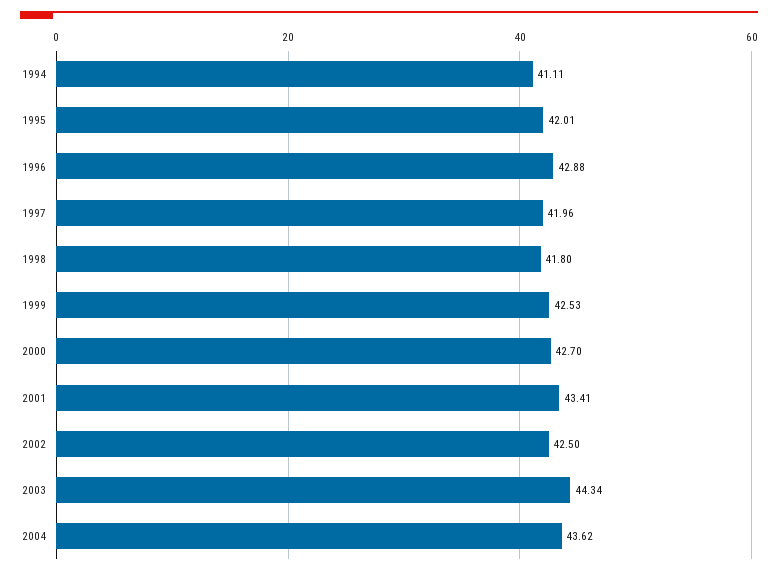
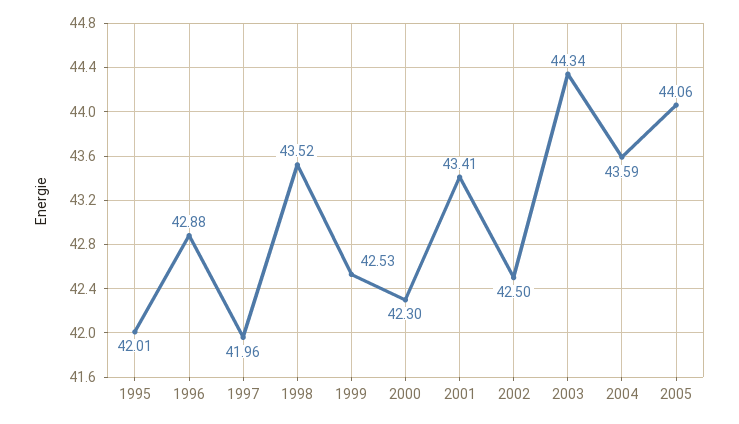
1994: 41.11 -> none
1998: 41.8 -> 43.52
2000: 42.7 -> 42.3
2004: 43.62 -> 43.59
2005: none -> 44.06

